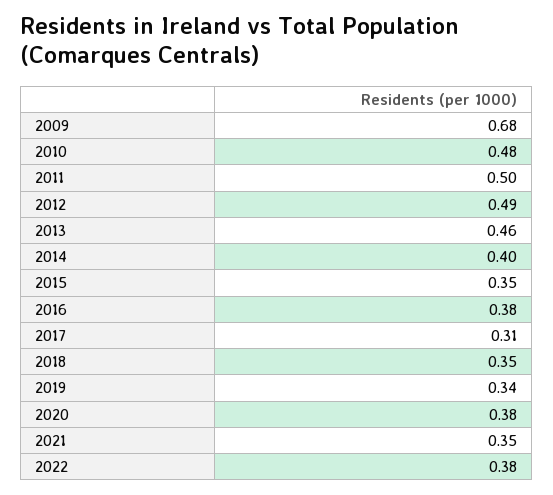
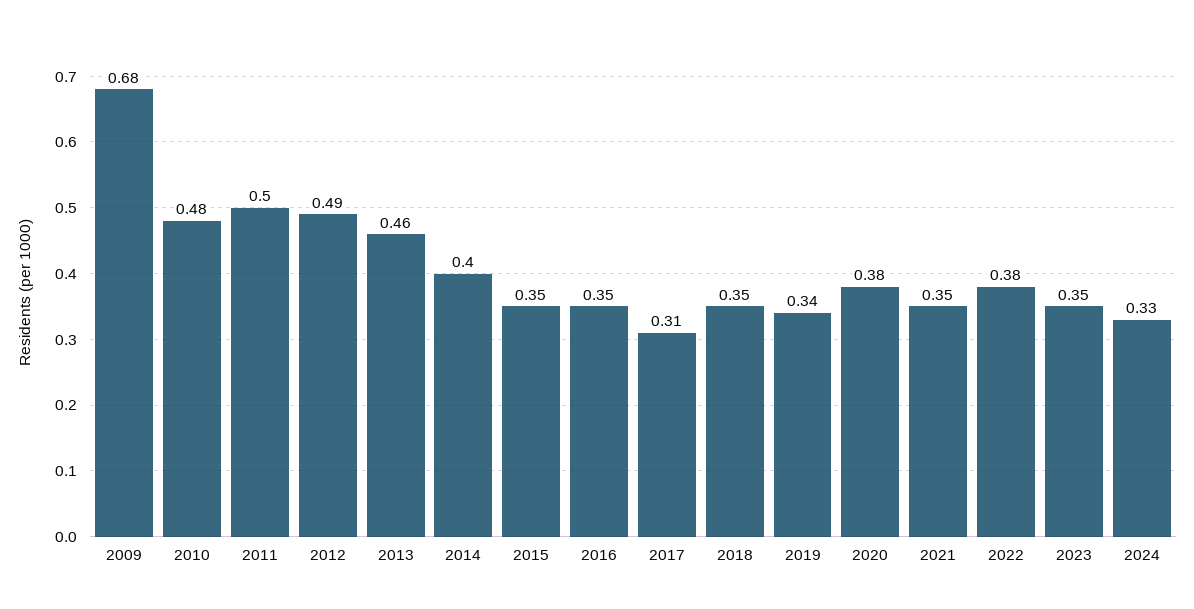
2016: 0.38 -> 0.35
2023: none -> 0.35
2024: none -> 0.33

